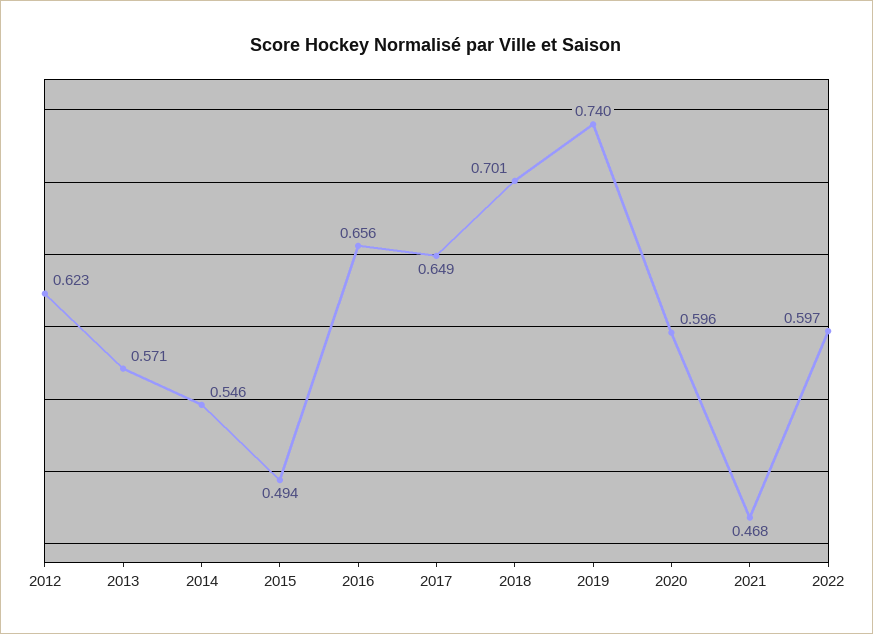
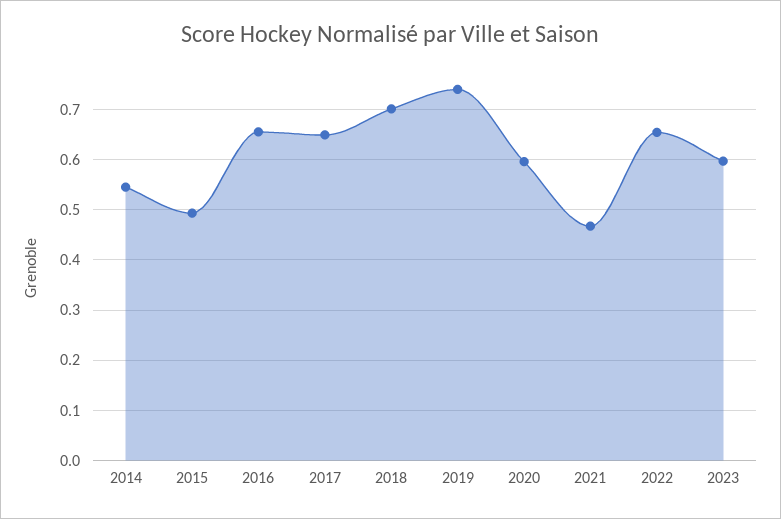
2012: 0.623 -> none
2013: 0.571 -> none
2022: 0.597 -> 0.66
2023: none -> 0.6

